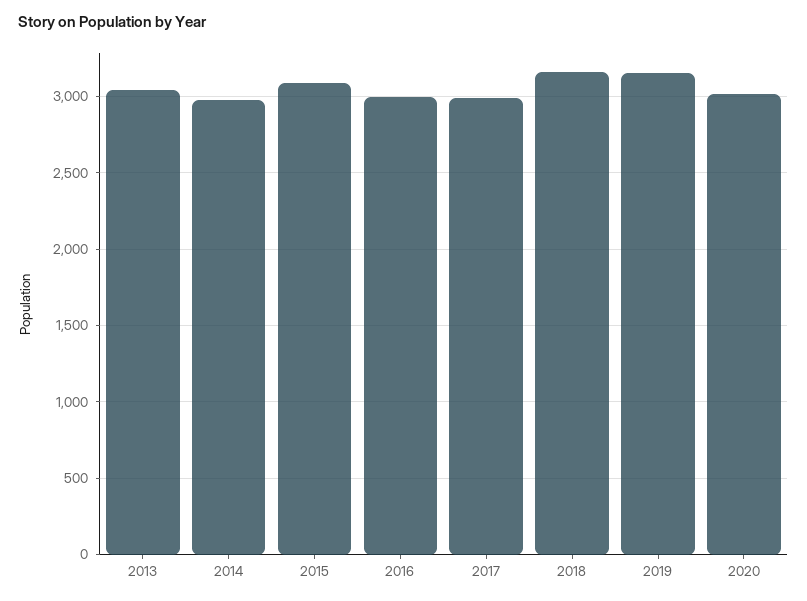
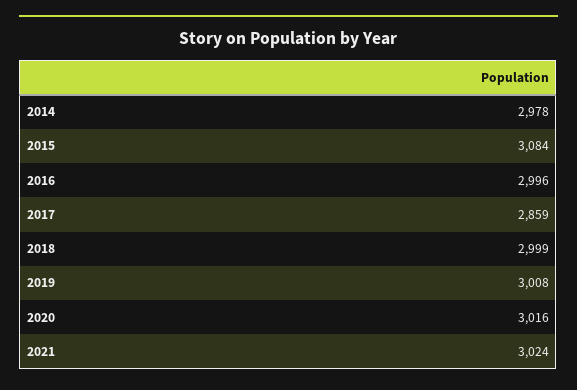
2013: 3050 -> none
2017: 3000 -> 2859
2018: 3150 -> 2999
2019: 3150 -> 3008
2021: none -> 3024

